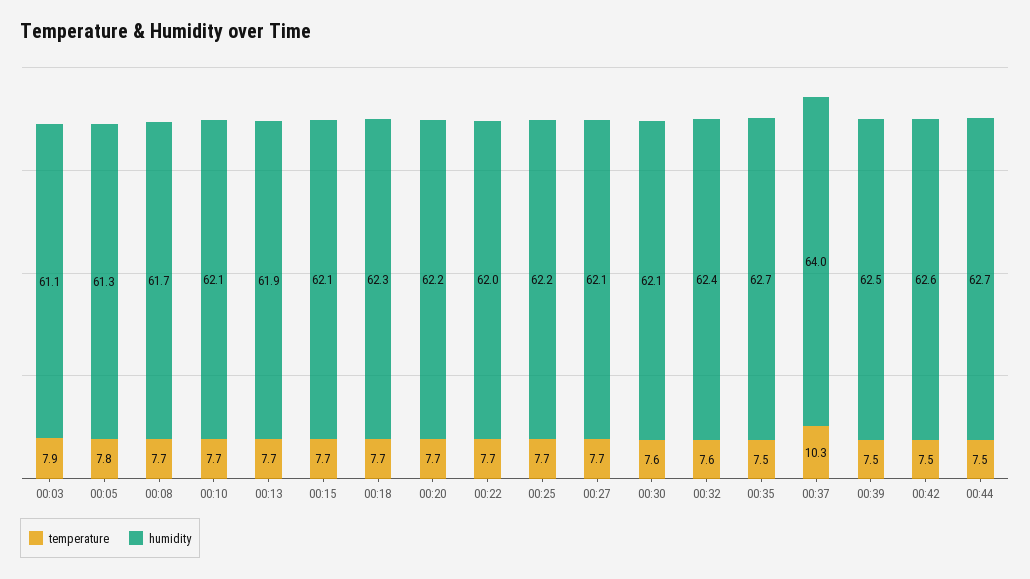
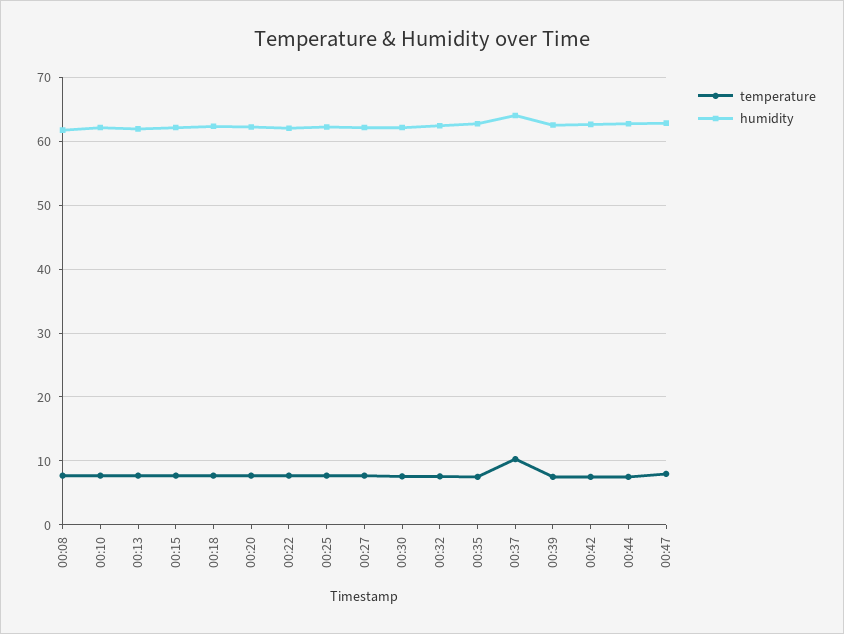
temperature, 00:03: 7.9 -> none
humidity, 00:03: 61.1 -> none
temperature, 00:05: 7.8 -> none
humidity, 00:05: 61.3 -> none
temperature, 00:47: none -> 8
humidity, 00:47: none -> 63

